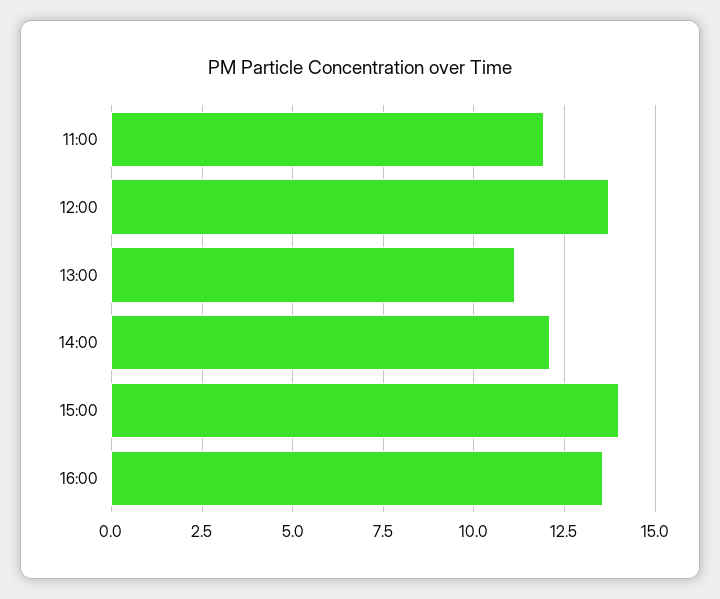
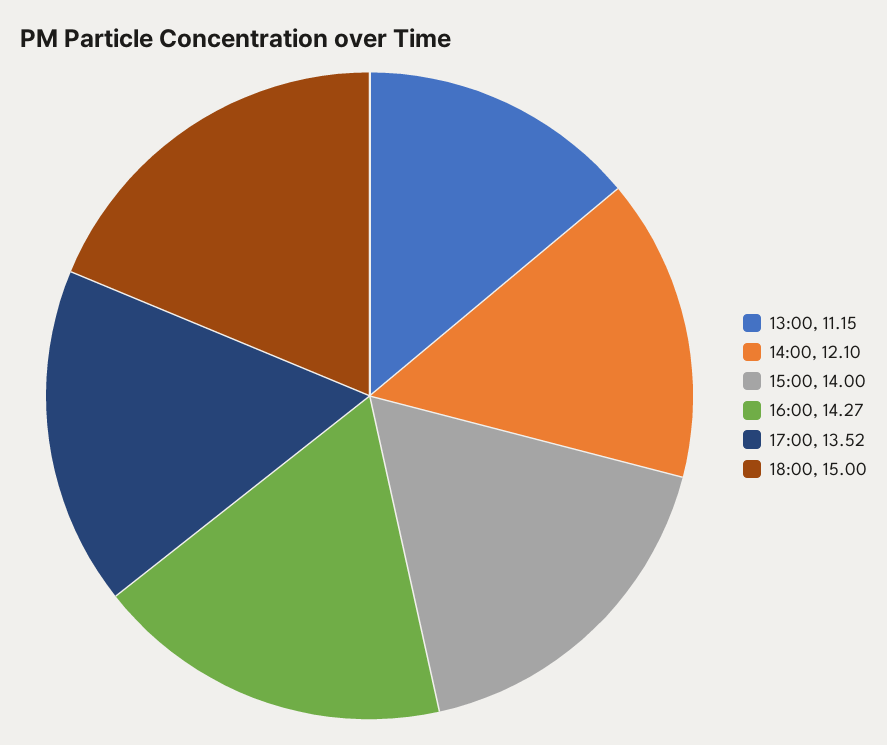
11:00: 12 -> none
12:00: 13.75 -> none
16:00: 13.5 -> 14.27
17:00: none -> 13.52
18:00: none -> 15

